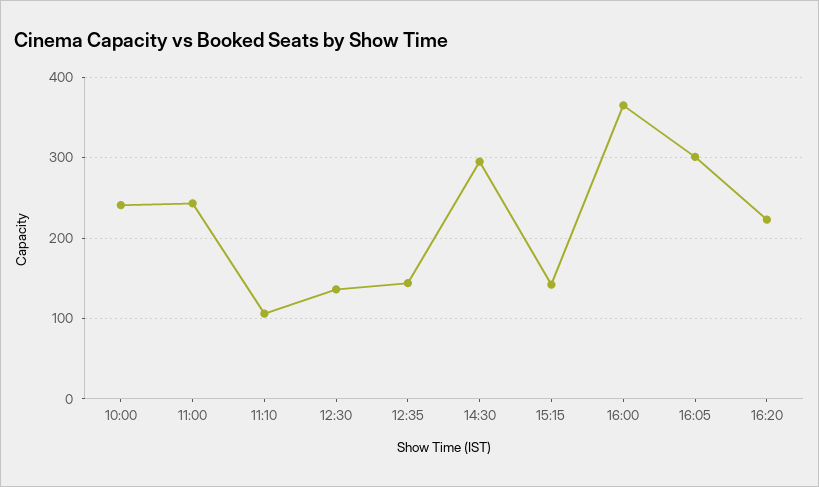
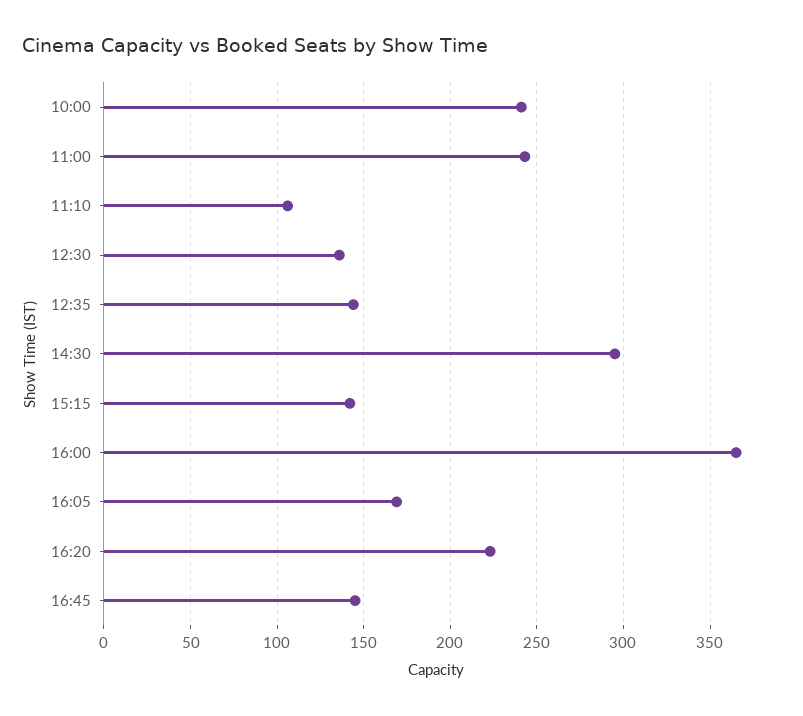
16:05: 300 -> 170
16:45: none -> 145

